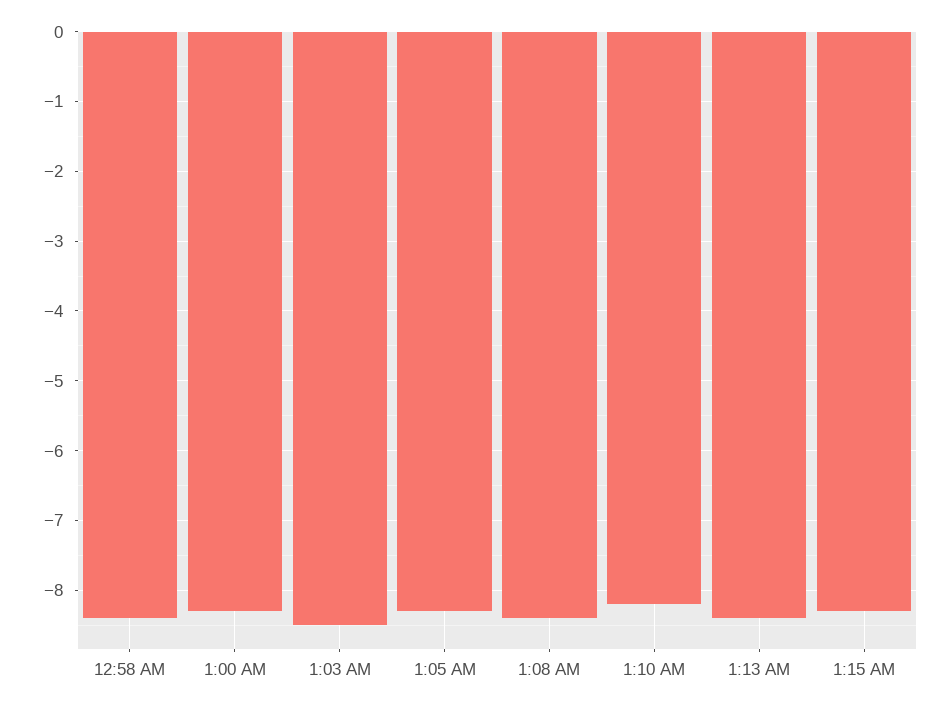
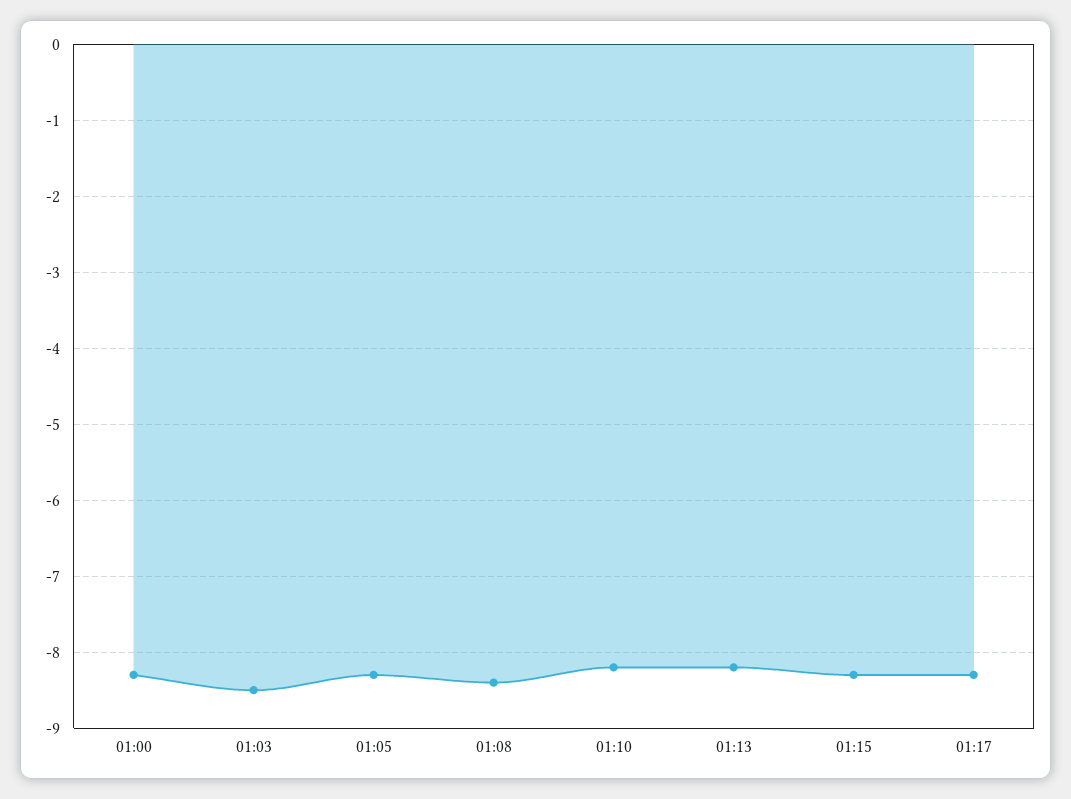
12:58 AM: -8.4 -> none
1:13 AM: -8.4 -> -8.2
01:17: none -> -8.3

